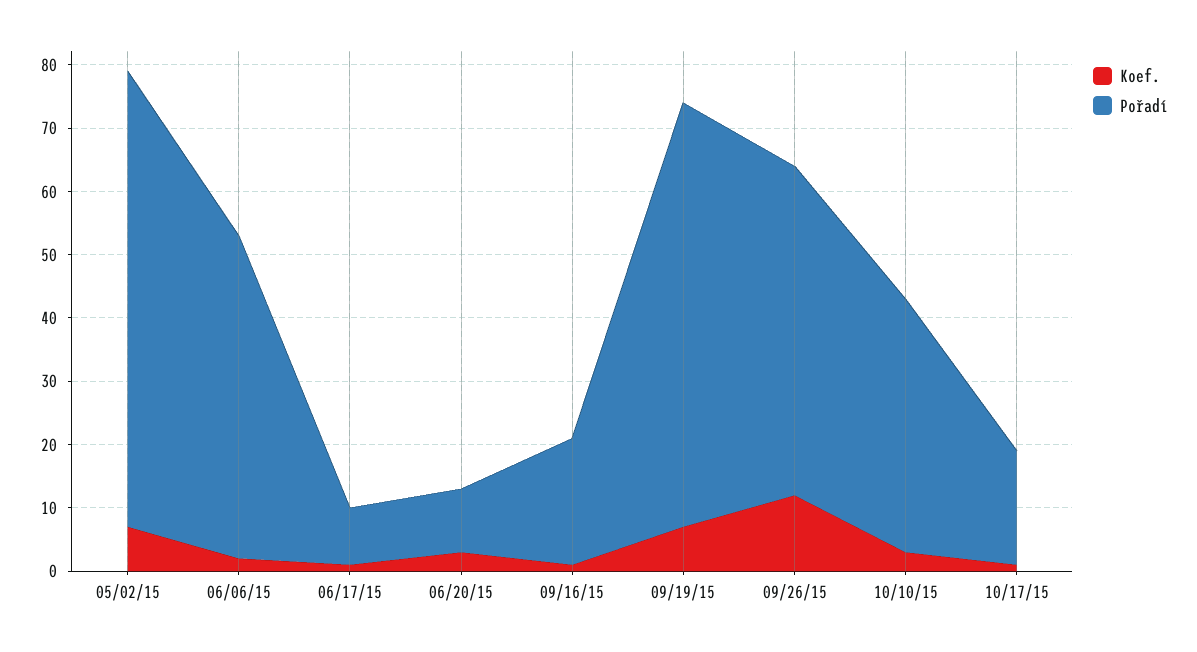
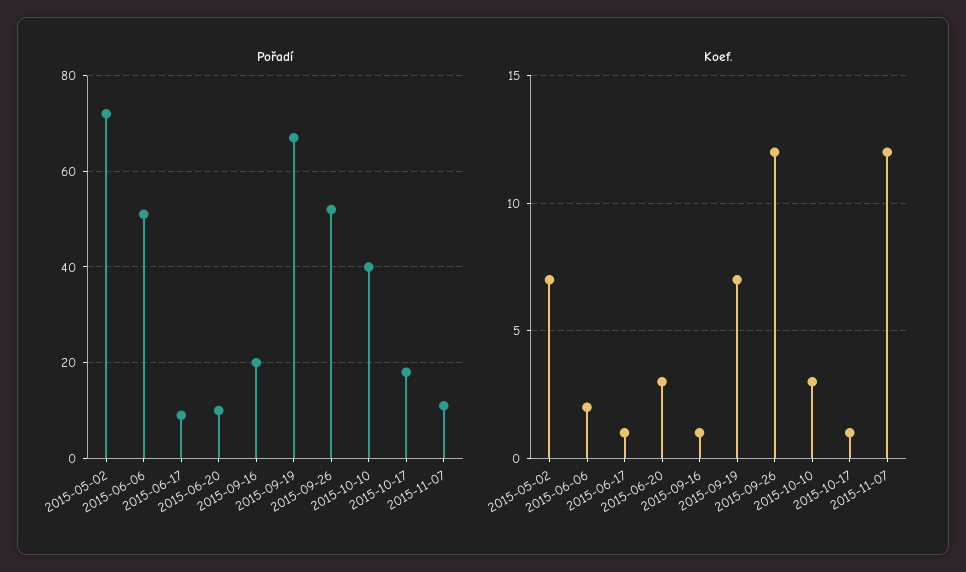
Pořadí, 2015-11-07: none -> 10
Koef., 2015-11-07: none -> 12

